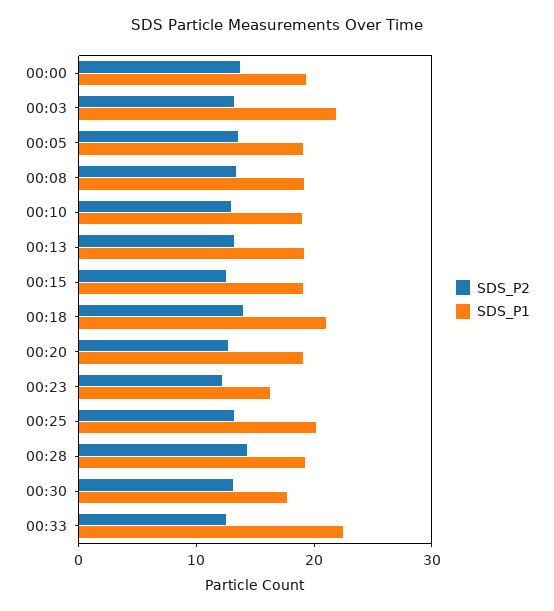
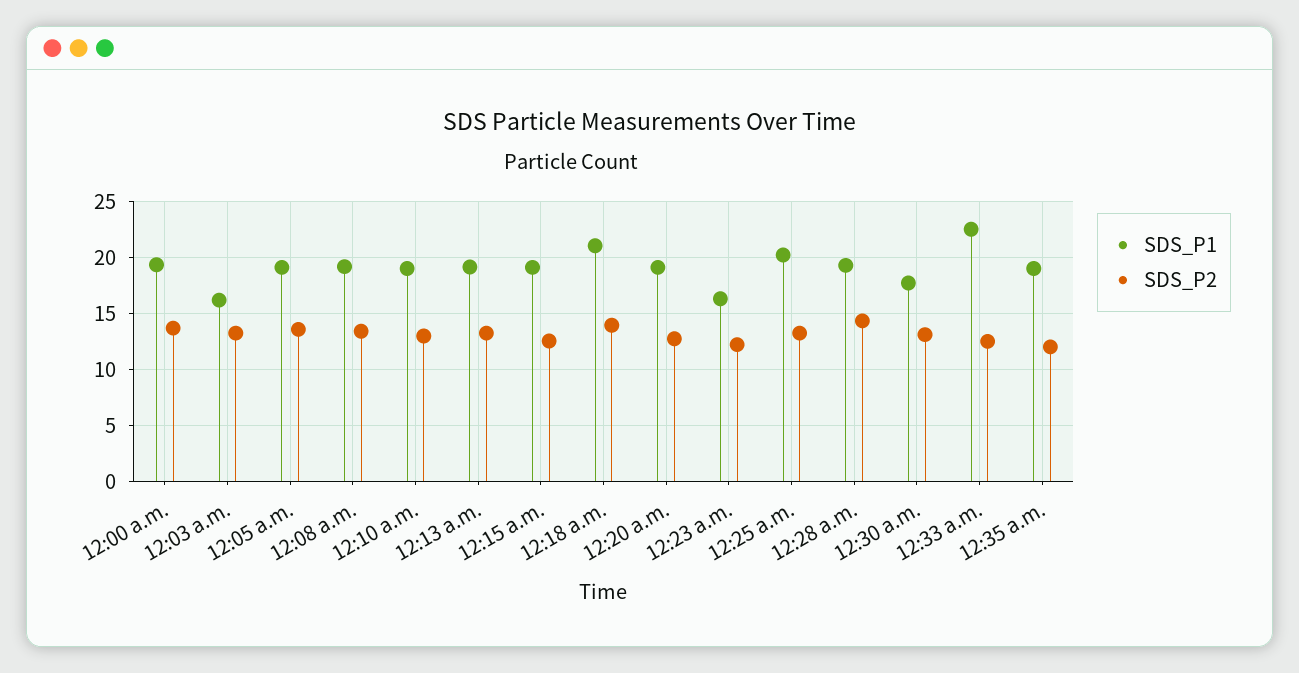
SDS_P1, 00:03: 22 -> 16
SDS_P1, 12:35 a.m.: none -> 19
SDS_P2, 12:35 a.m.: none -> 12

